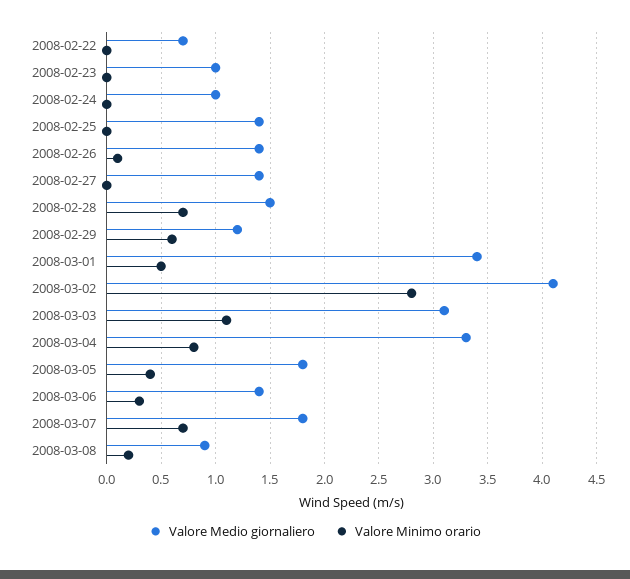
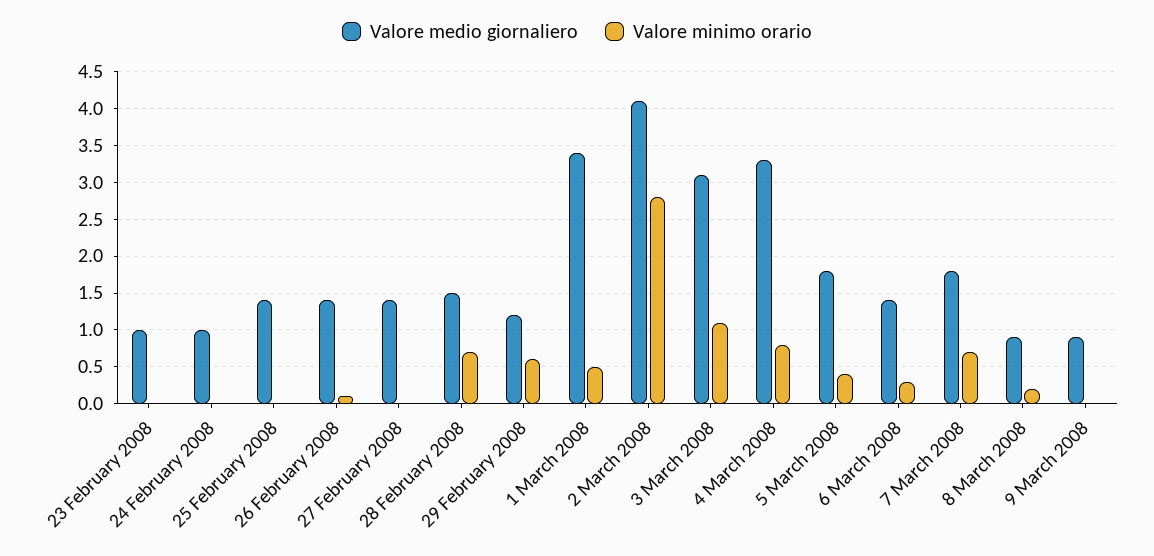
Valore Medio giornaliero, 2008-02-22: 0.7 -> none
Valore Minimo orario, 2008-02-22: 0 -> none
Valore Medio giornaliero, 9 March 2008: none -> 0.9
Valore Minimo orario, 9 March 2008: none -> 0

